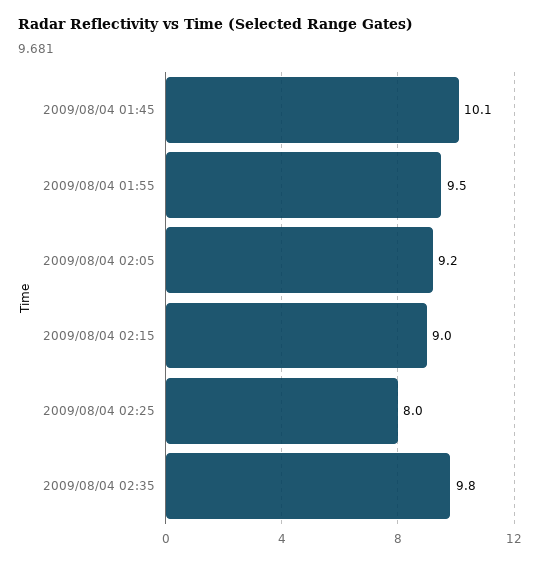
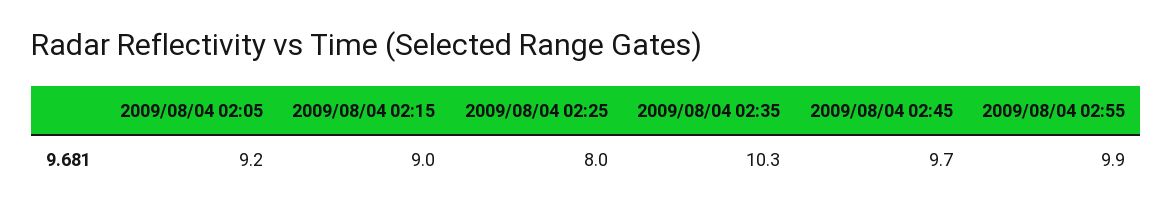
2009/08/04 01:45: 10.1 -> none
2009/08/04 01:55: 9.5 -> none
2009/08/04 02:35: 9.8 -> 10.3
2009/08/04 02:45: none -> 9.7
2009/08/04 02:55: none -> 9.9

